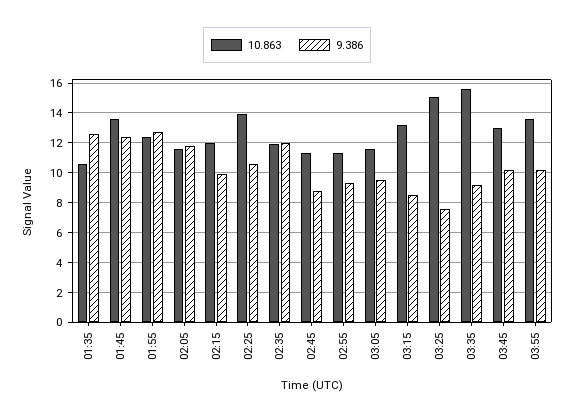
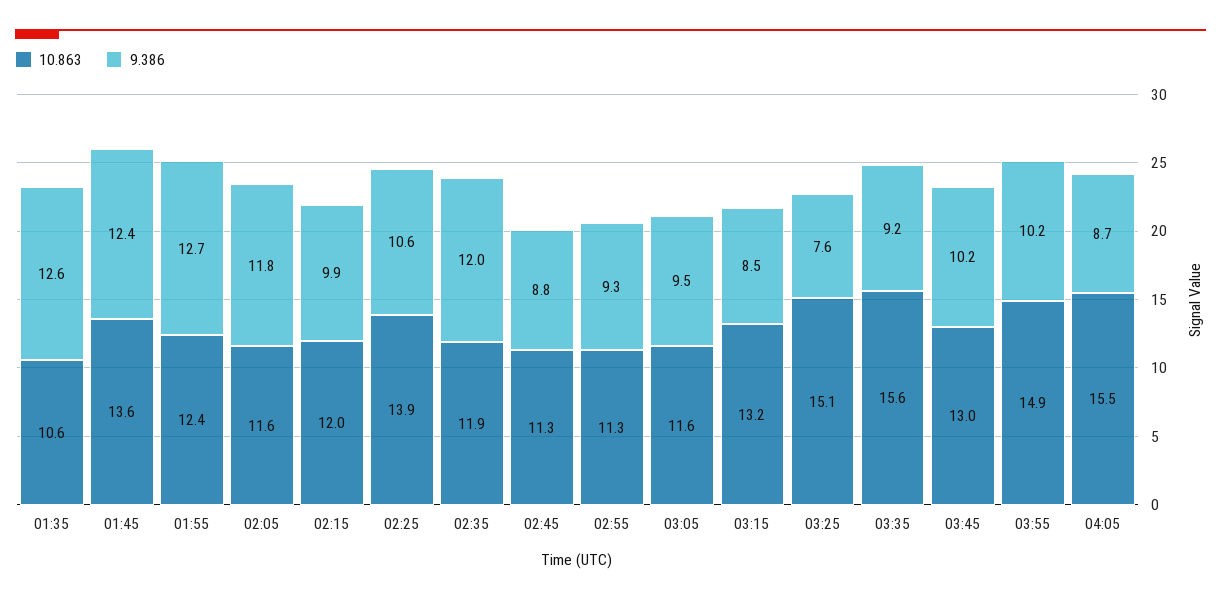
10.863, 03:55: 13.5 -> 14.9
10.863, 04:05: none -> 15.5
9.386, 04:05: none -> 8.7

